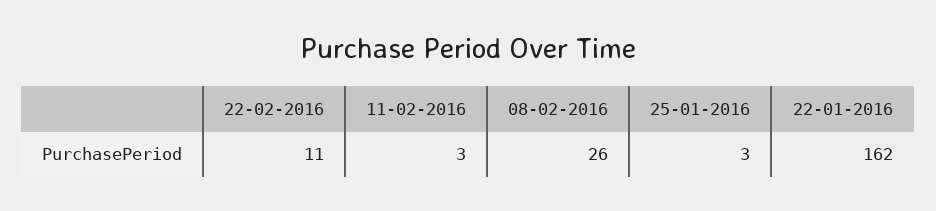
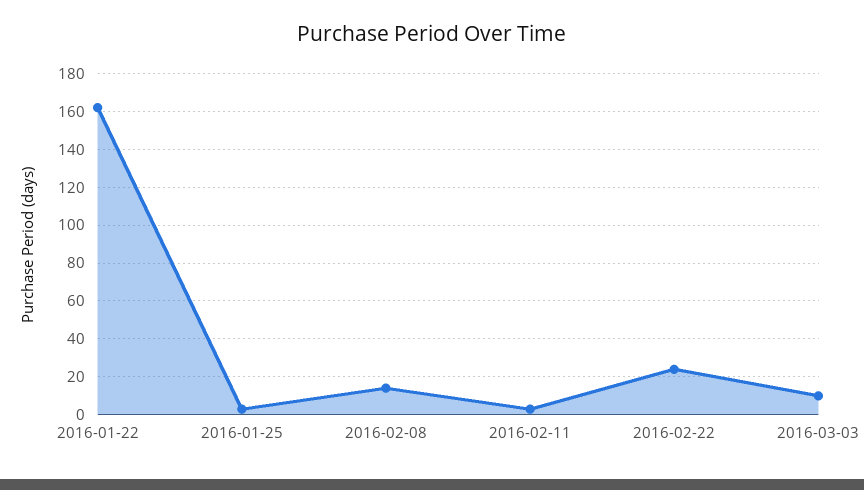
22-02-2016: 11 -> 25
08-02-2016: 26 -> 15
2016-03-03: none -> 10

